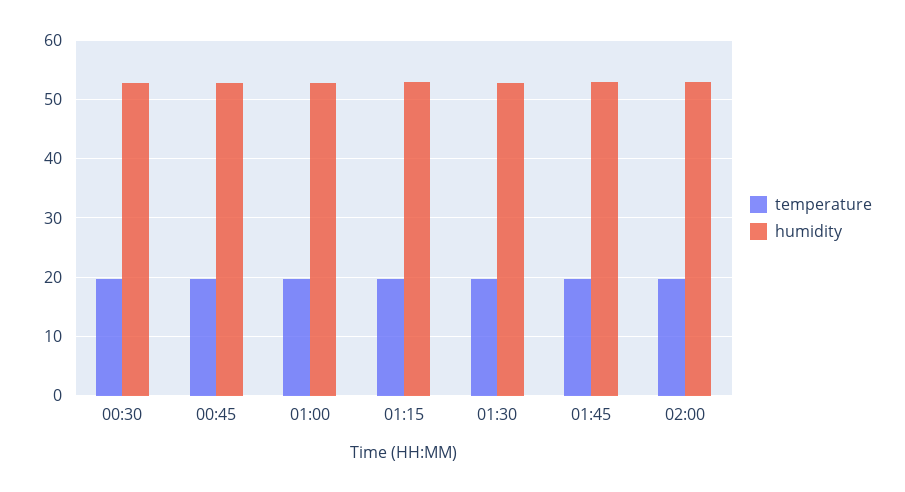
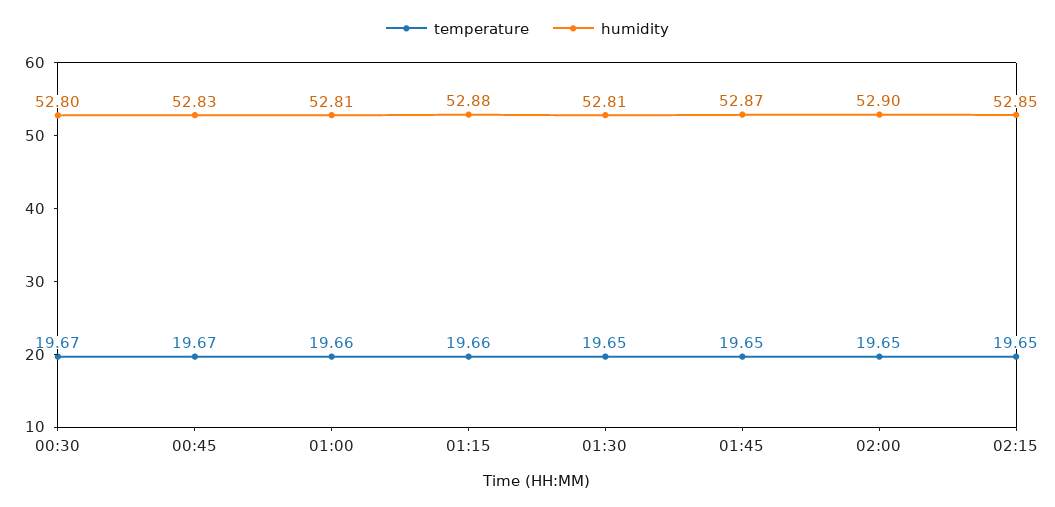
temperature, 02:15: none -> 19.65
humidity, 02:15: none -> 52.85

